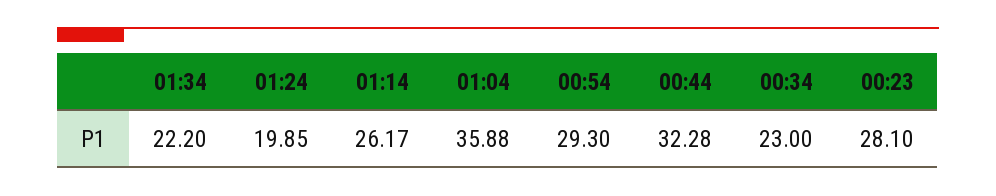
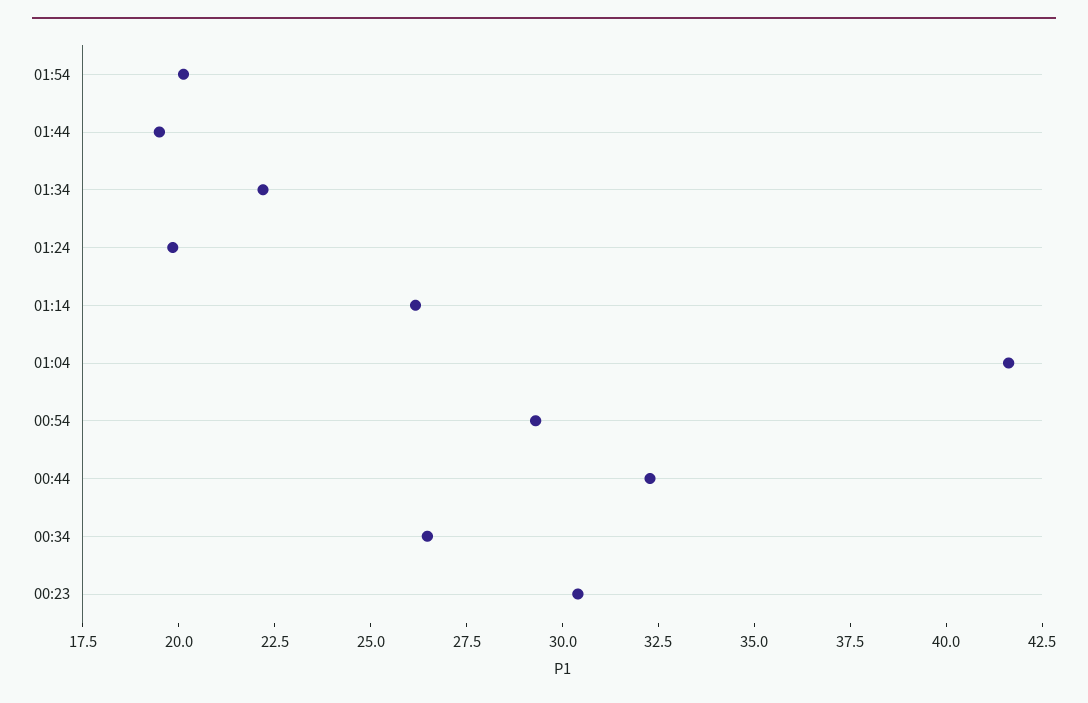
01:04: 35.88 -> 41.5
00:34: 23 -> 26.5
00:23: 28.1 -> 30.5
01:54: none -> 20
01:44: none -> 19.5

